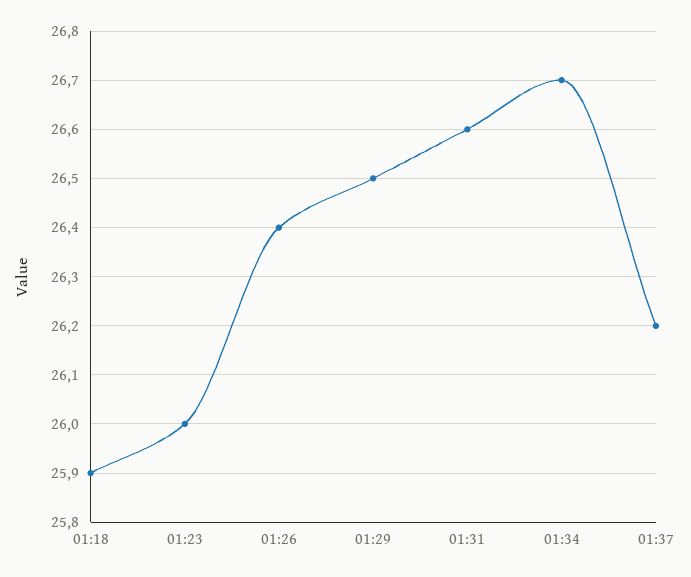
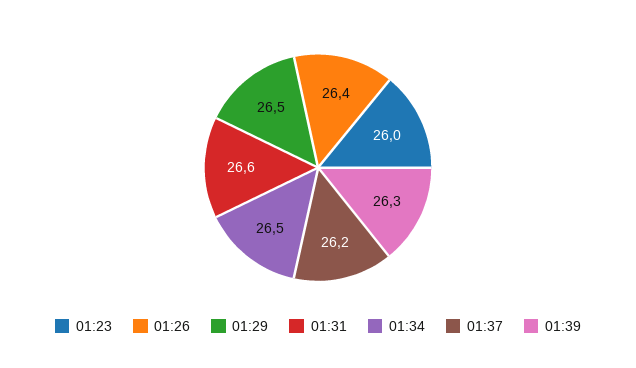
01:18: 25.9 -> none
01:34: 26.7 -> 26.5
01:39: none -> 26.3

